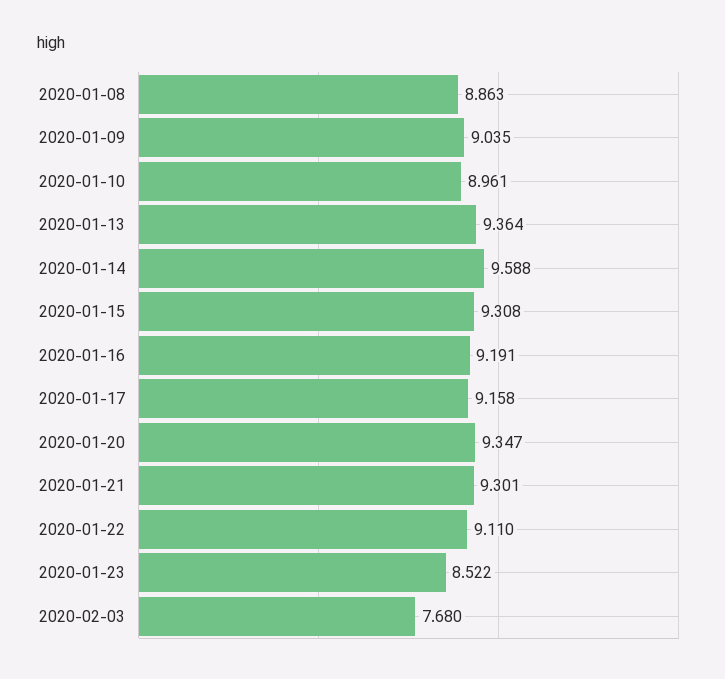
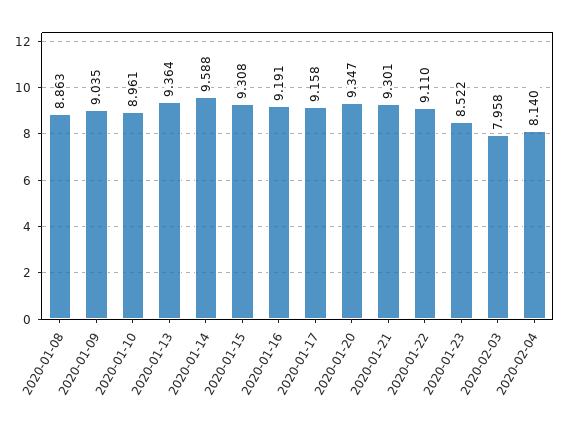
2020-02-03: 7.68 -> 7.958
2020-02-04: none -> 8.14

